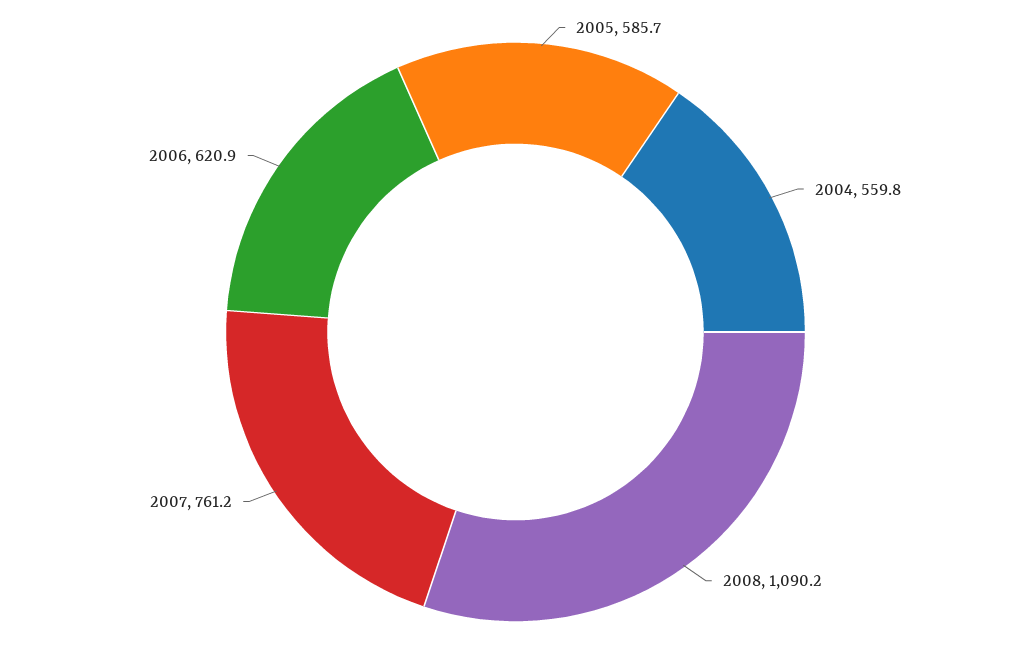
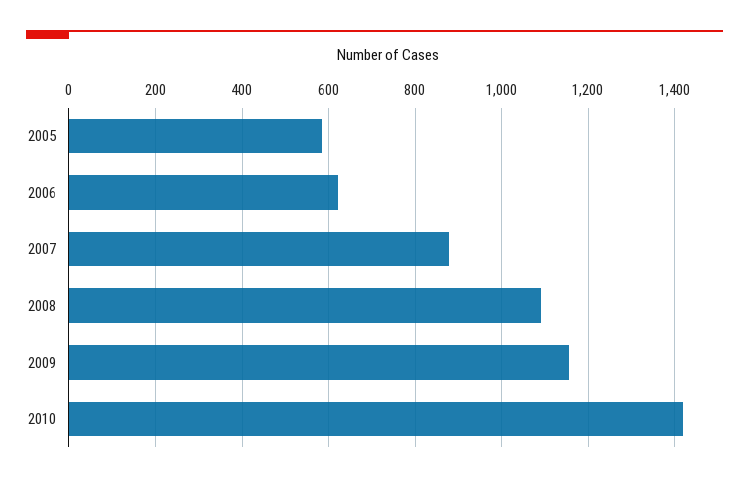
2004: 559.8 -> none
2007: 761.2 -> 880
2009: none -> 1160
2010: none -> 1420

